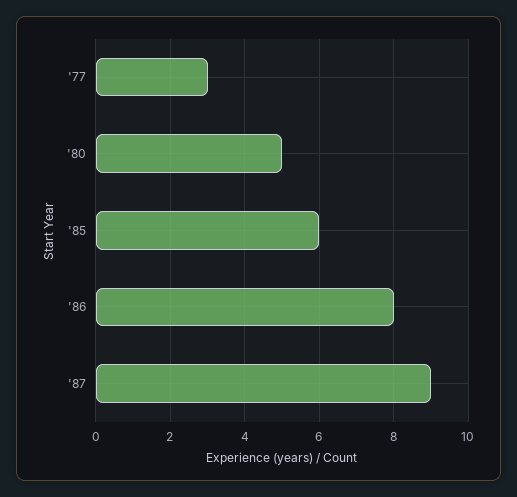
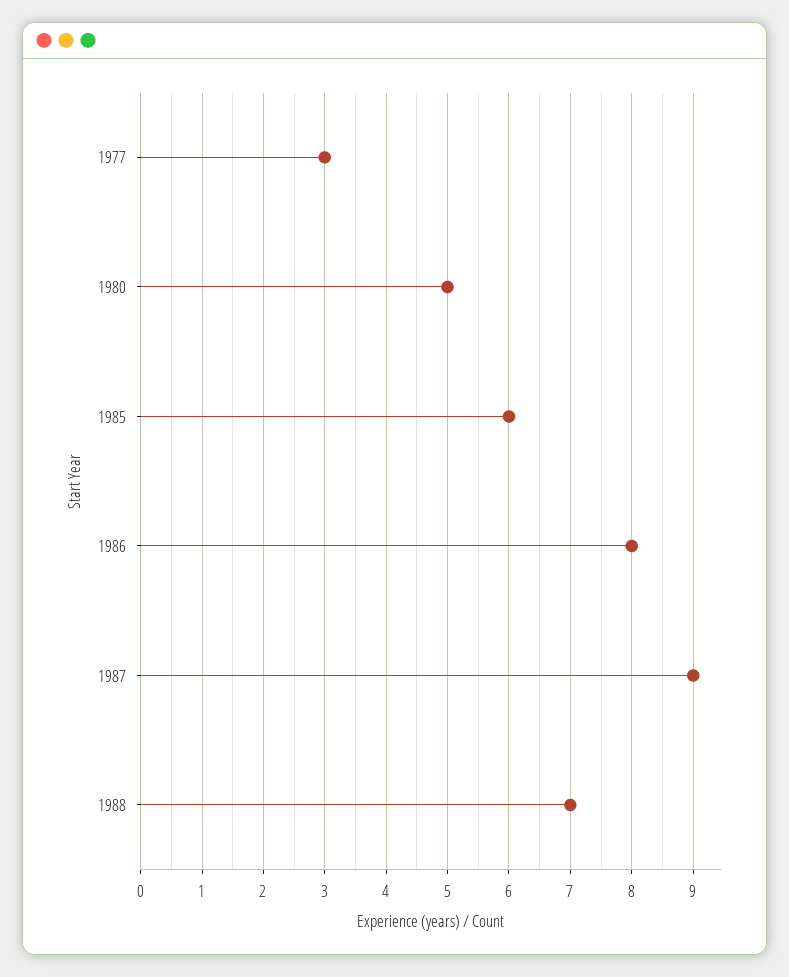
1988: none -> 7

